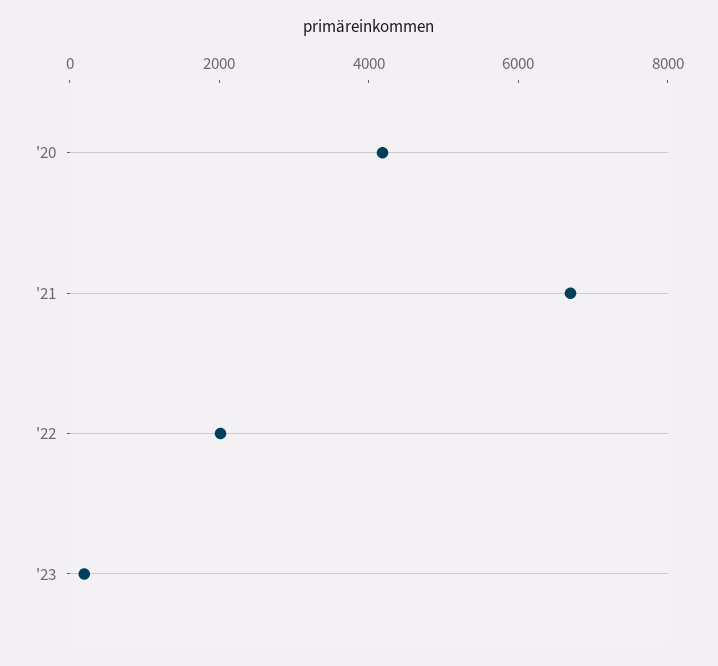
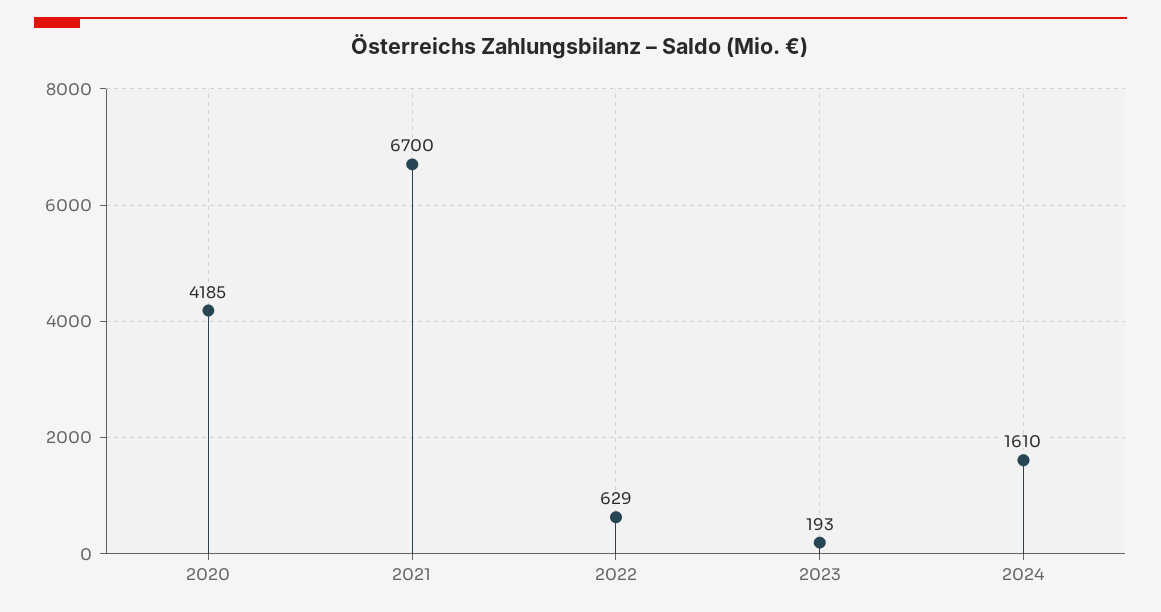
'22: 2000 -> 629
2024: none -> 1610

